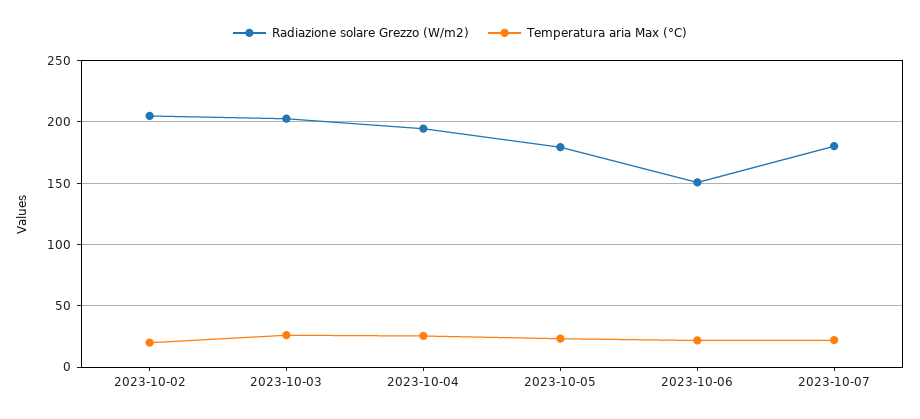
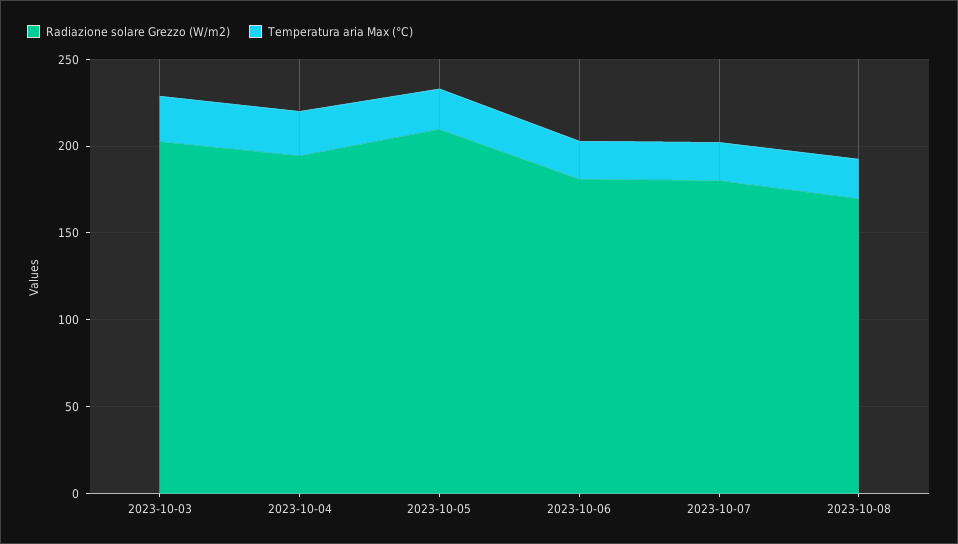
Radiazione solare Grezzo (W/m2), 2023-10-02: 205 -> none
Temperatura aria Max (°C), 2023-10-02: 20 -> none
Radiazione solare Grezzo (W/m2), 2023-10-05: 180 -> 210
Radiazione solare Grezzo (W/m2), 2023-10-06: 150 -> 180
Radiazione solare Grezzo (W/m2), 2023-10-08: none -> 170
Temperatura aria Max (°C), 2023-10-08: none -> 20

